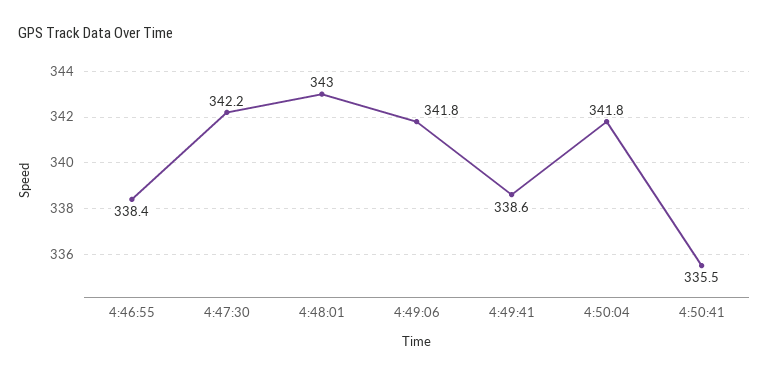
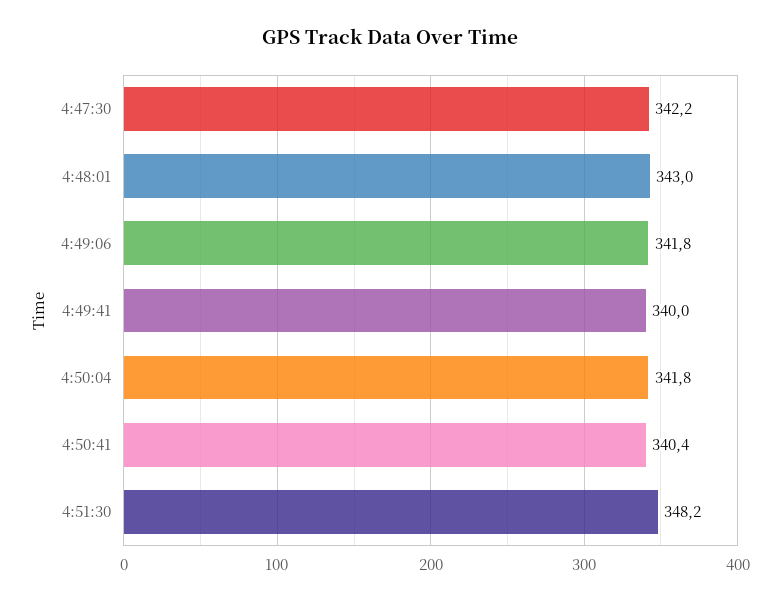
4:46:55: 338.4 -> none
4:49:41: 338.6 -> 340
4:50:41: 335.5 -> 340.4
4:51:30: none -> 348.2

